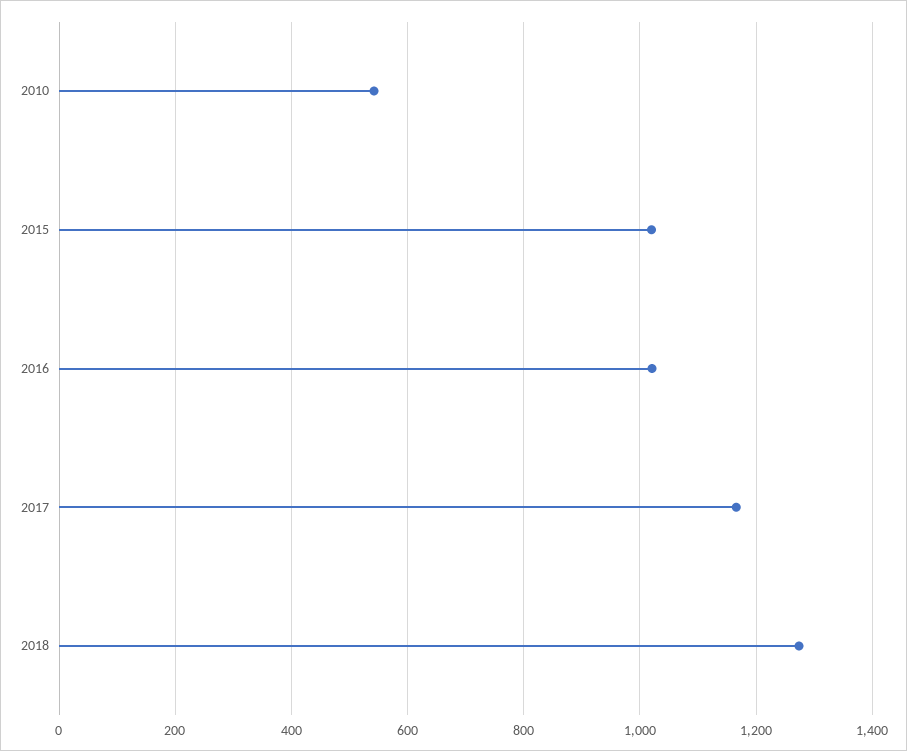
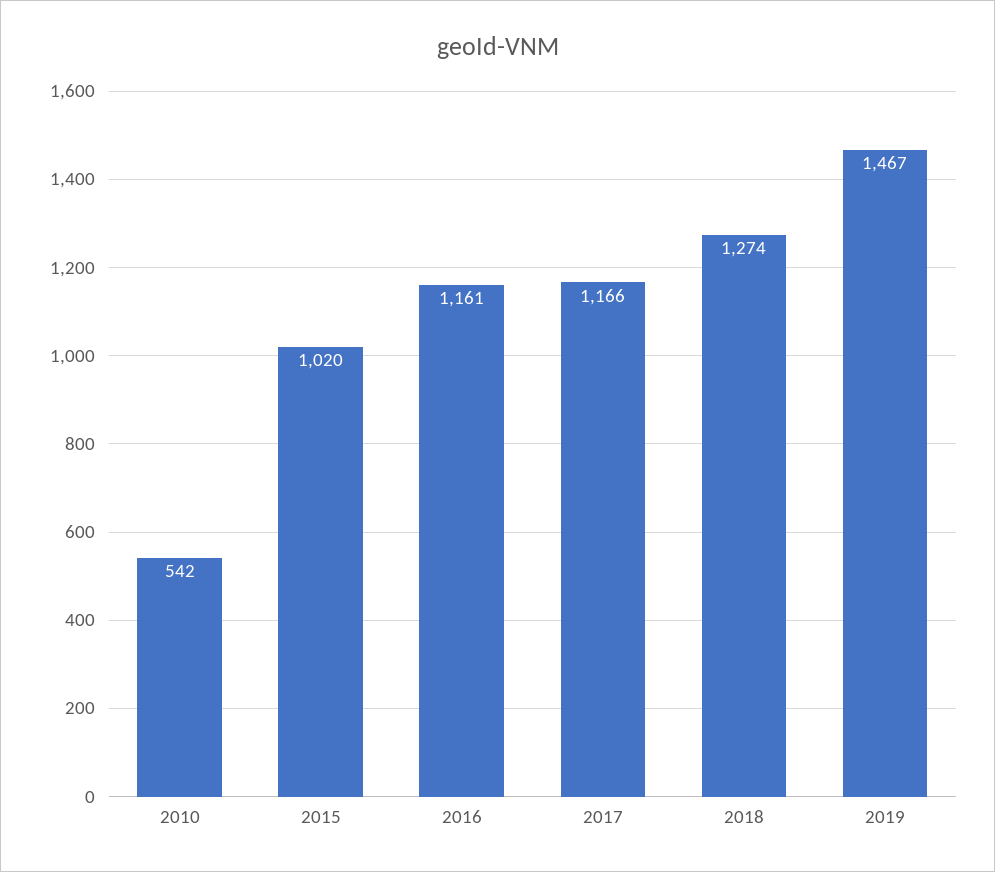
2016: 1020 -> 1161
2019: none -> 1467

